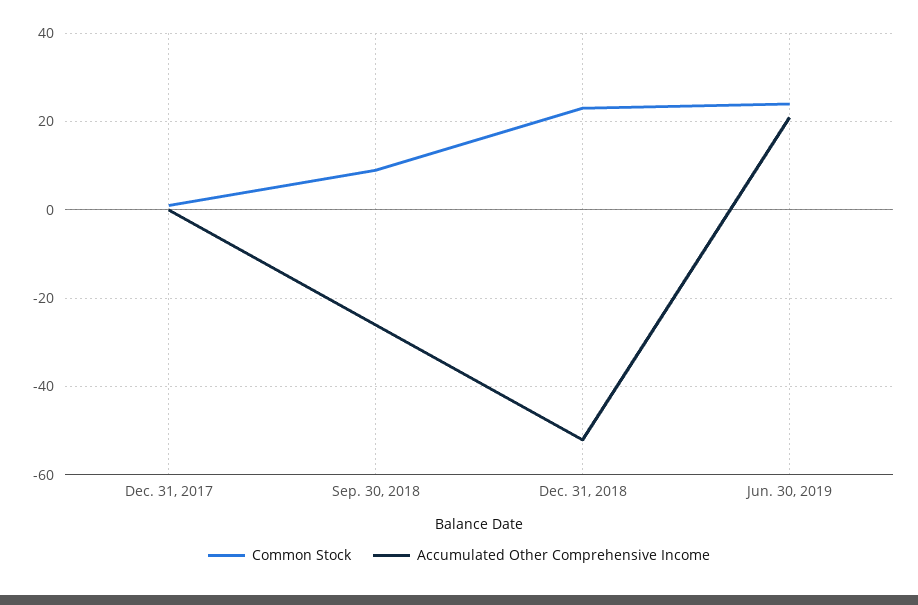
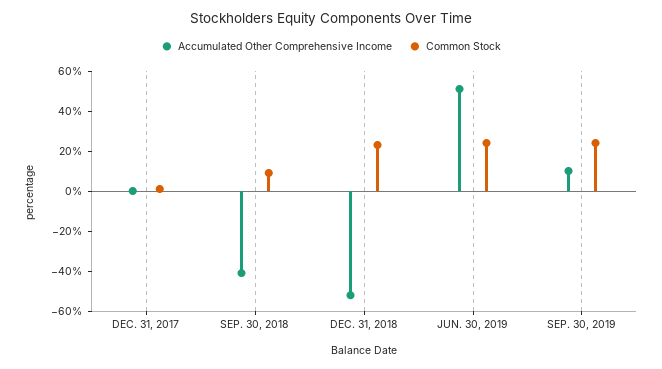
Accumulated Other Comprehensive Income, Sep. 30, 2018: -25 -> -40
Accumulated Other Comprehensive Income, Jun. 30, 2019: 20 -> 50
Accumulated Other Comprehensive Income, SEP. 30, 2019: none -> 10
Common Stock, SEP. 30, 2019: none -> 25

